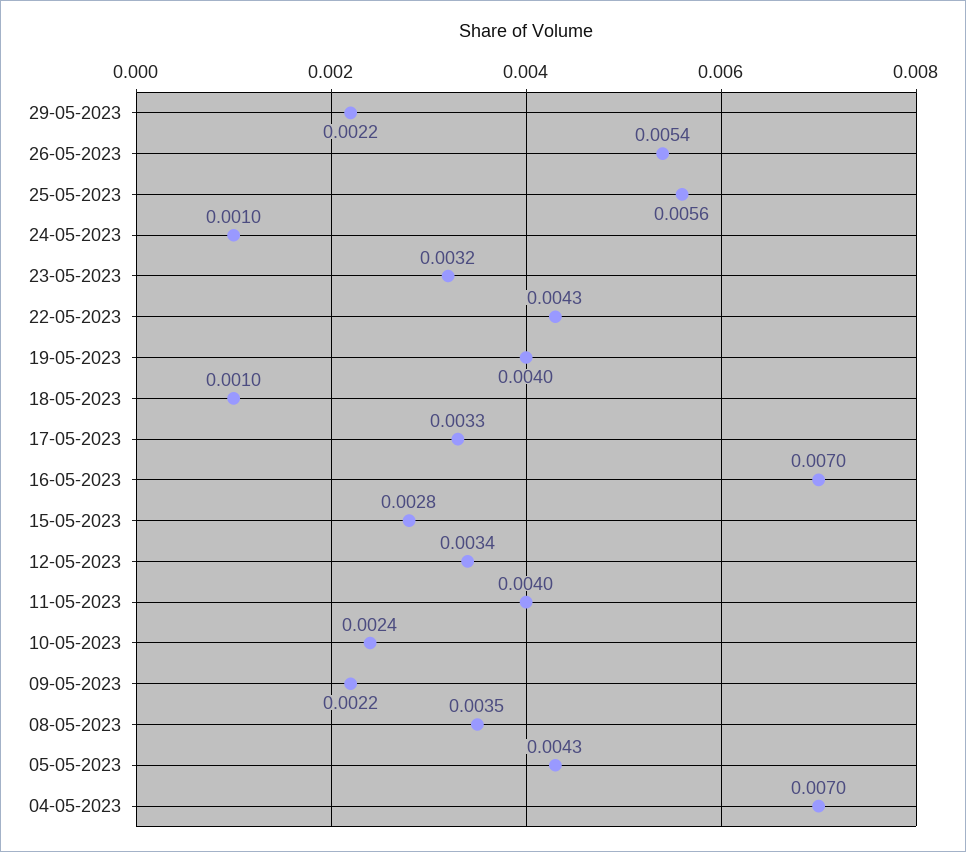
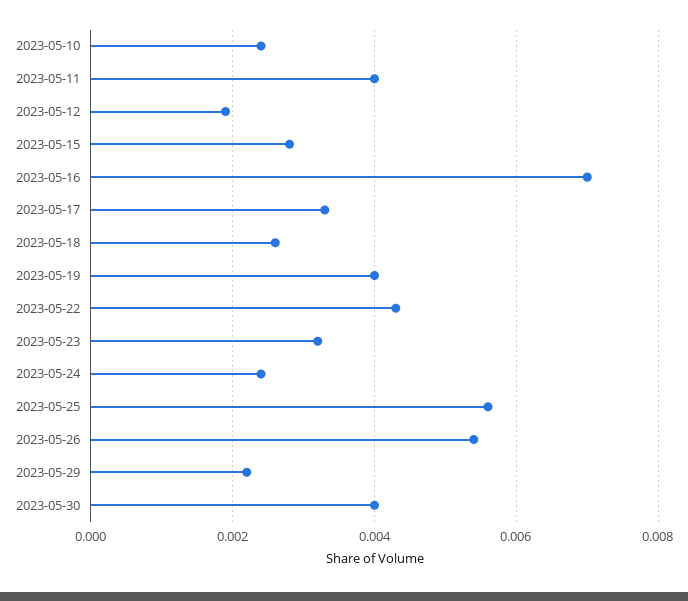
24-05-2023: 0.001 -> 0.0025
18-05-2023: 0.001 -> 0.0025
12-05-2023: 0.0034 -> 0.002
09-05-2023: 0.0022 -> none
08-05-2023: 0.0035 -> none
05-05-2023: 0.0043 -> none
04-05-2023: 0.007 -> none
2023-05-30: none -> 0.004

